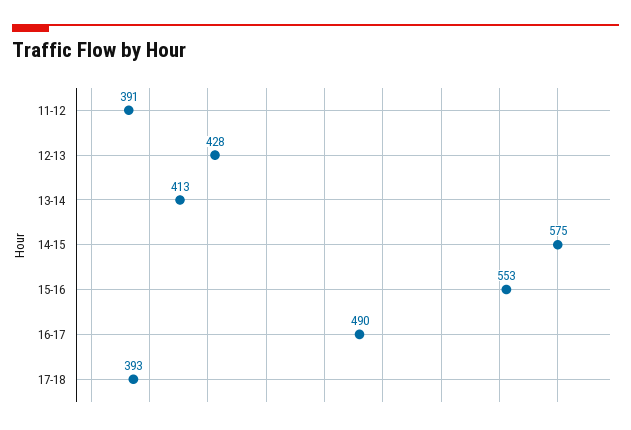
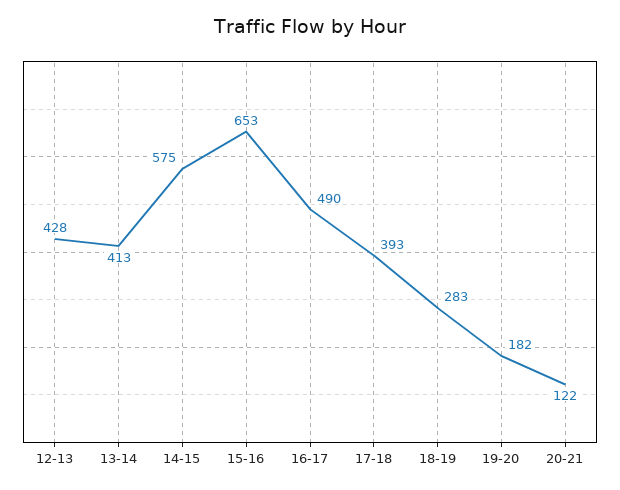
11-12: 391 -> none
15-16: 553 -> 653
18-19: none -> 283
19-20: none -> 182
20-21: none -> 122

